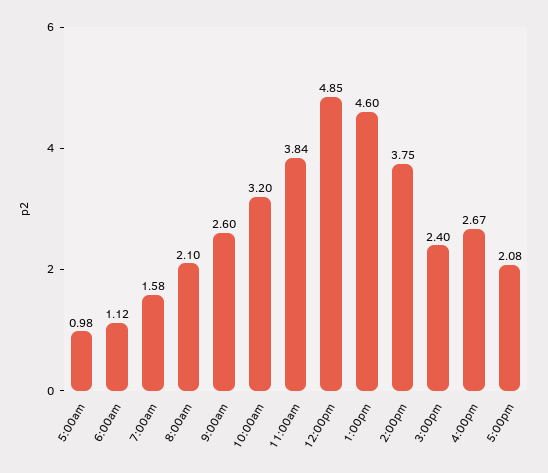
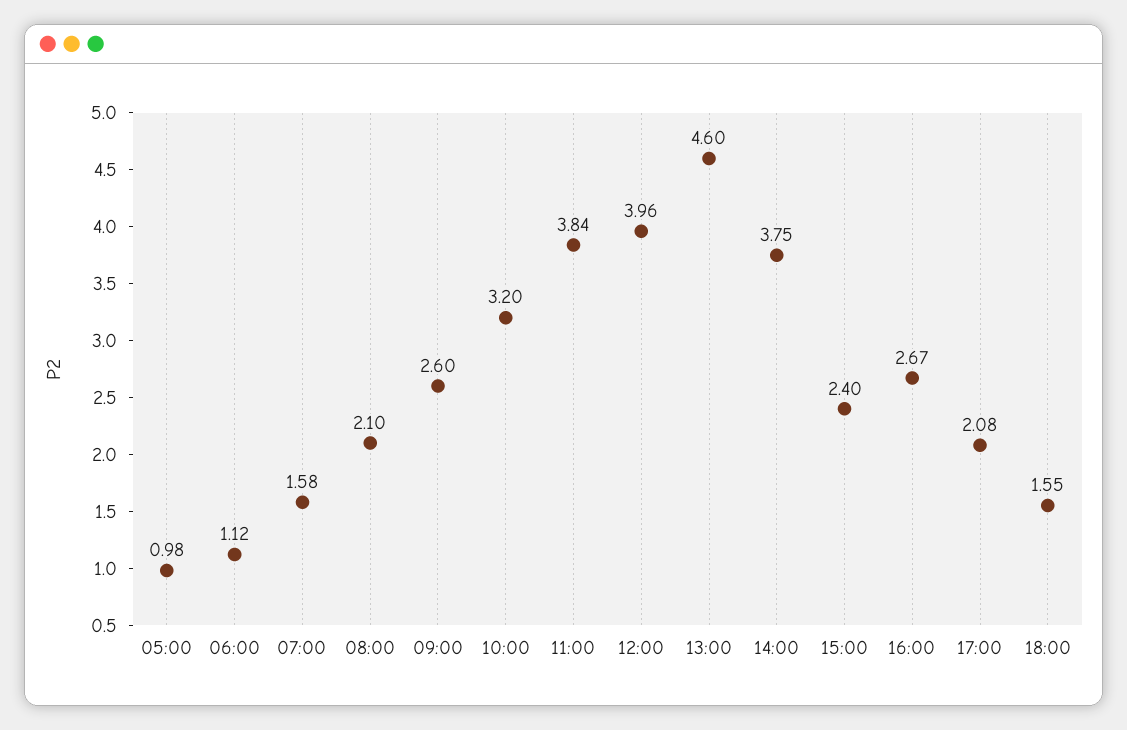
12:00pm: 4.85 -> 3.96
18:00: none -> 1.55

